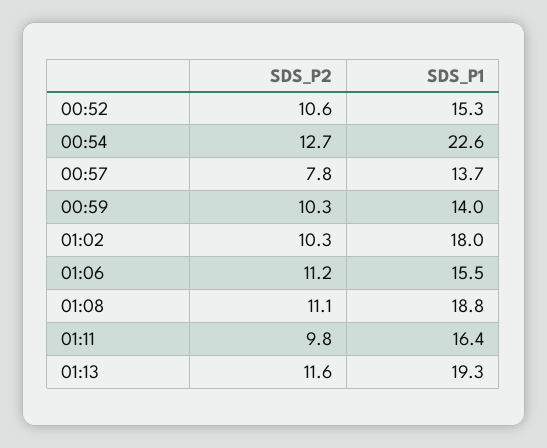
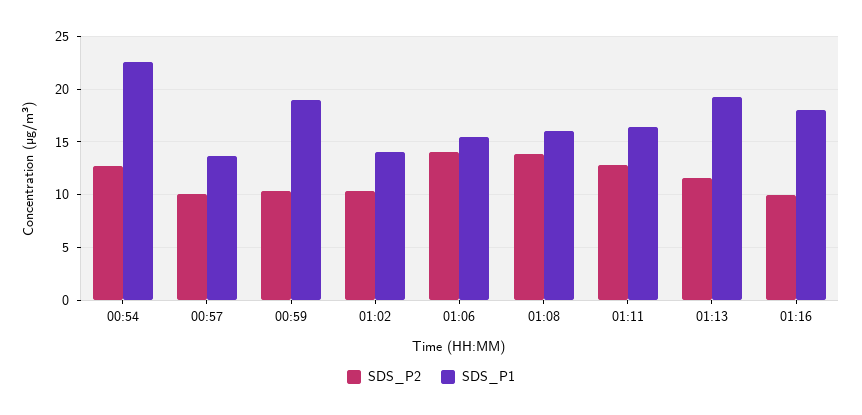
SDS_P2, 00:52: 10.6 -> none
SDS_P1, 00:52: 15.3 -> none
SDS_P2, 00:57: 7.8 -> 10
SDS_P1, 00:59: 14 -> 19
SDS_P1, 01:02: 18 -> 14
SDS_P2, 01:06: 11.2 -> 14
SDS_P2, 01:08: 11.1 -> 14
SDS_P1, 01:08: 18.8 -> 16
SDS_P2, 01:11: 9.8 -> 13
SDS_P2, 01:16: none -> 10
SDS_P1, 01:16: none -> 18

